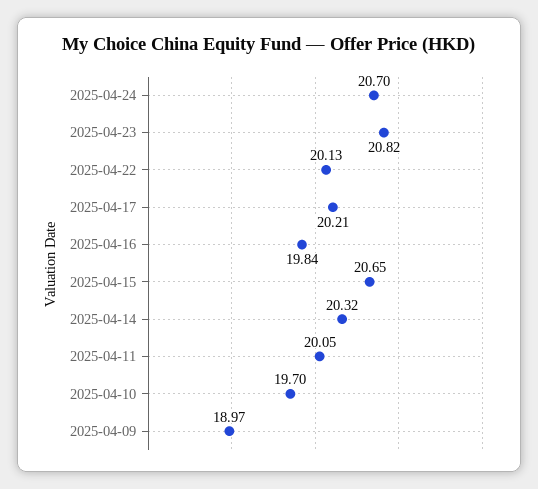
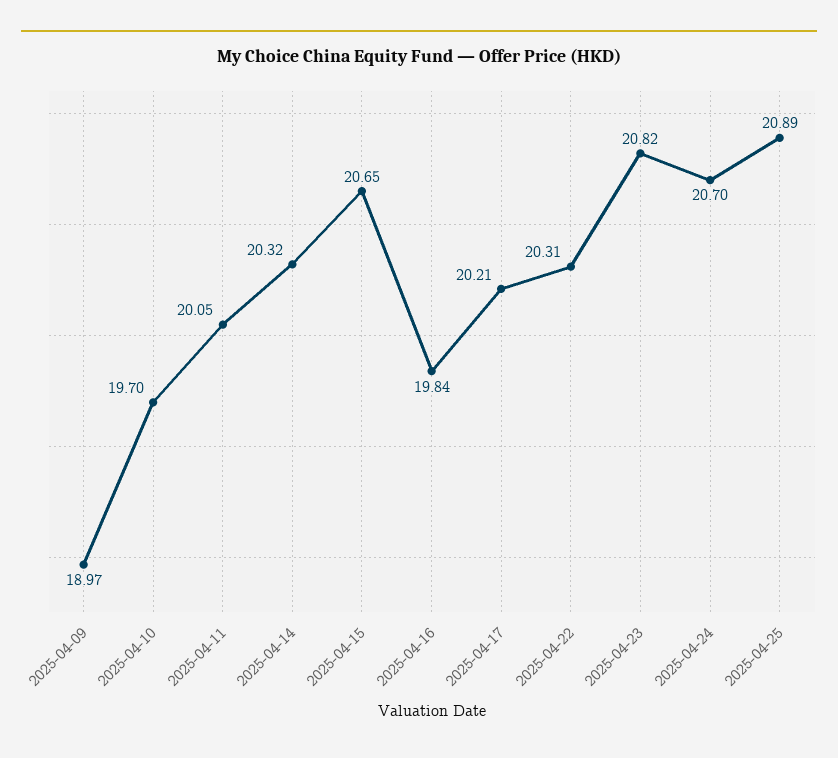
2025-04-22: 20.13 -> 20.31
2025-04-25: none -> 20.89

